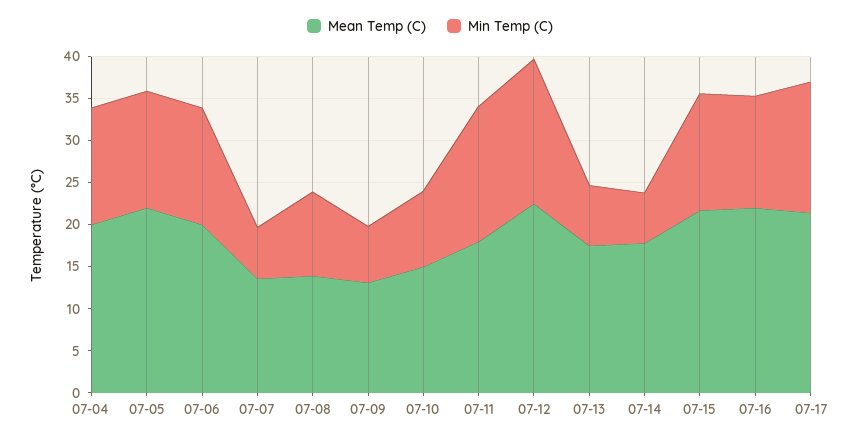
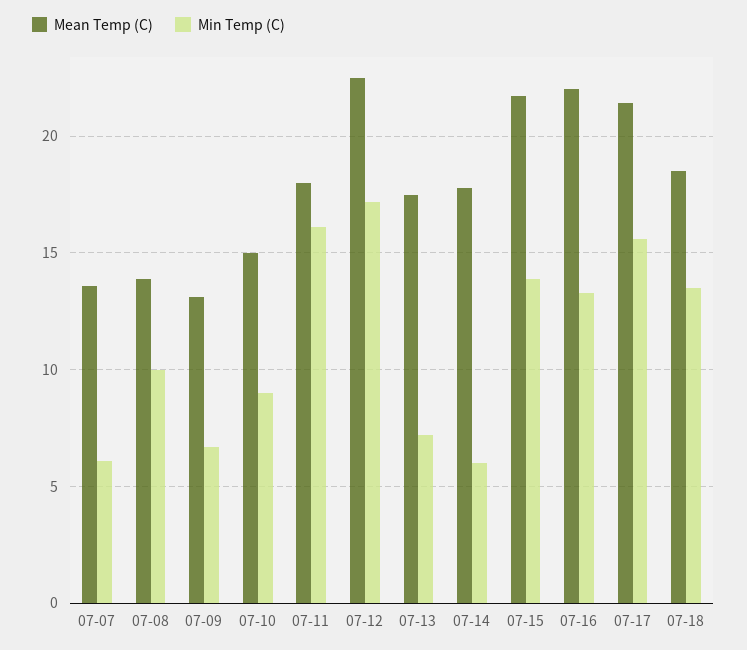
Mean Temp (C), 07-04: 20 -> none
Min Temp (C), 07-04: 14 -> none
Mean Temp (C), 07-05: 22 -> none
Min Temp (C), 07-05: 14 -> none
Mean Temp (C), 07-06: 20 -> none
Min Temp (C), 07-06: 14 -> none
Mean Temp (C), 07-18: none -> 18.5
Min Temp (C), 07-18: none -> 13.5

